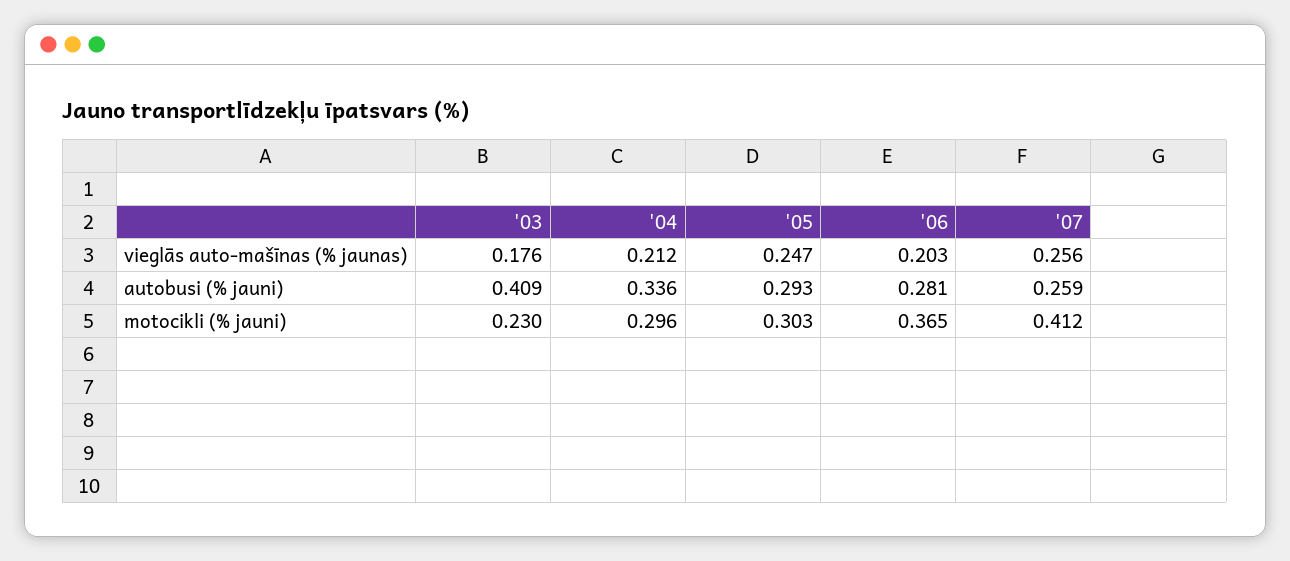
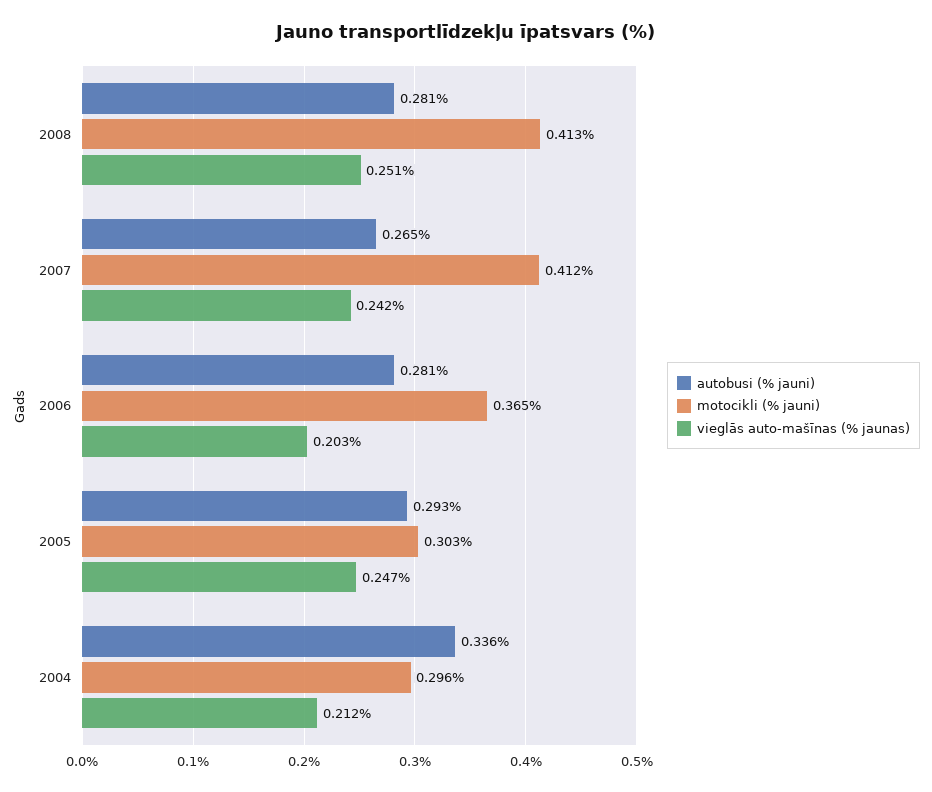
vieglās auto-mašīnas (% jaunas), '03: 0.176 -> none
vieglās auto-mašīnas (% jaunas), '07: 0.256 -> 0.242
autobusi (% jauni), '03: 0.409 -> none
autobusi (% jauni), '07: 0.259 -> 0.265
motocikli (% jauni), '03: 0.23 -> none
autobusi (% jauni), 2008: none -> 0.281
motocikli (% jauni), 2008: none -> 0.413
vieglās auto-mašīnas (% jaunas), 2008: none -> 0.251

